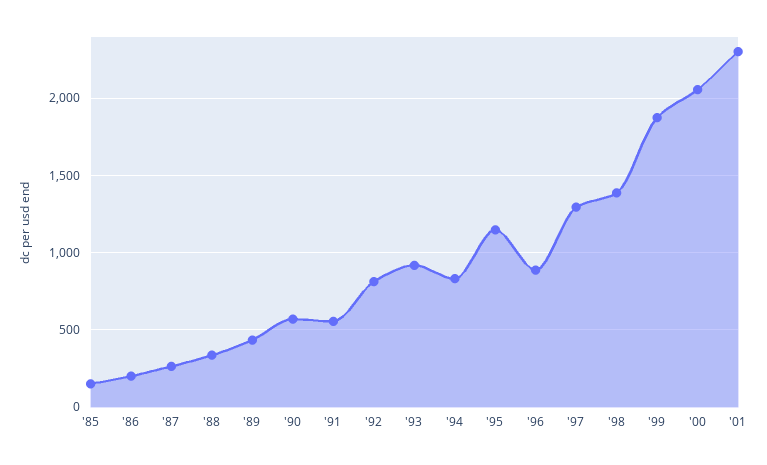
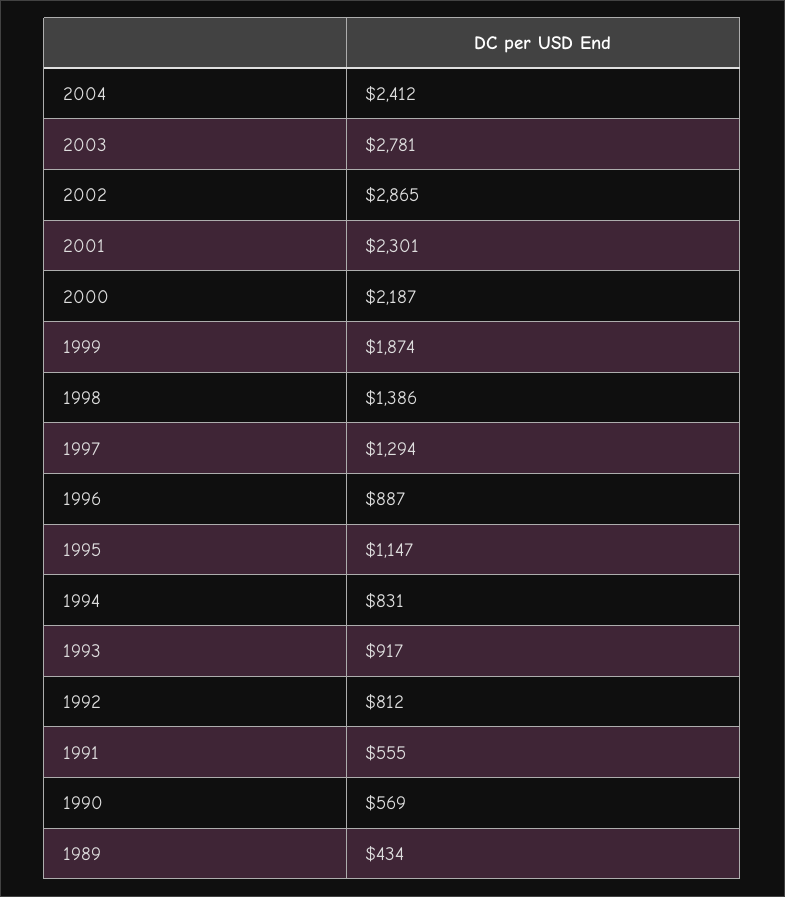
'85: 150 -> none
'86: 200 -> none
'87: 250 -> none
'88: 350 -> none
'00: 2050 -> 2187
2004: none -> 2412
2003: none -> 2781
2002: none -> 2865

